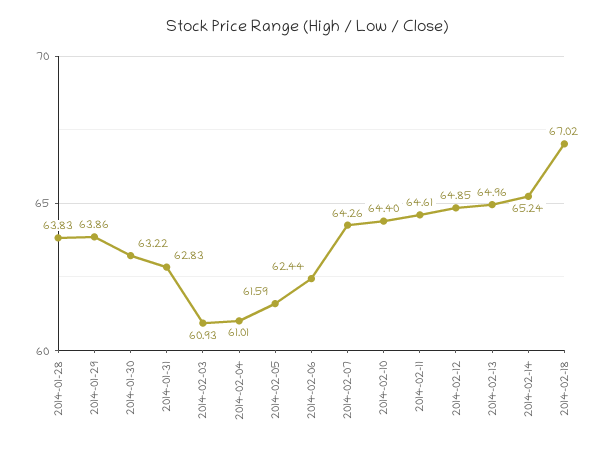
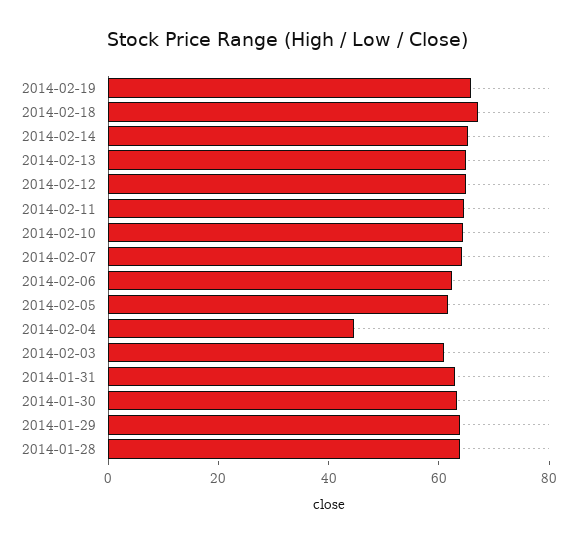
2014-02-04: 61.01 -> 45
2014-02-19: none -> 65

